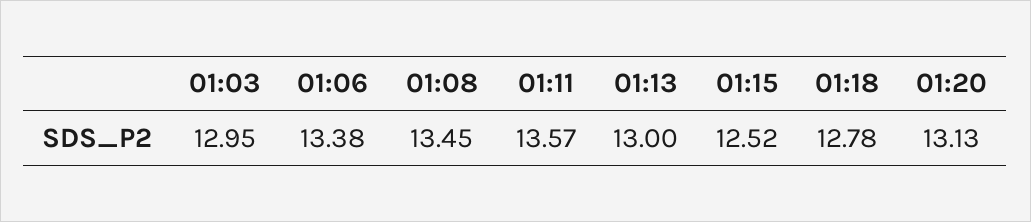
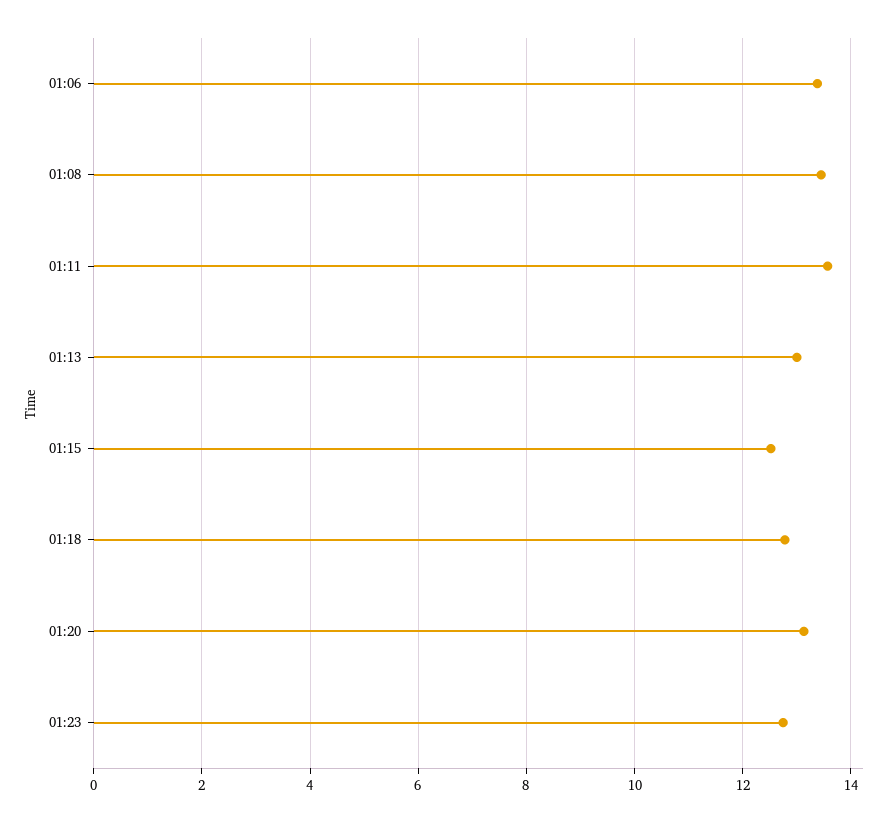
01:03: 12.95 -> none
01:23: none -> 12.8

